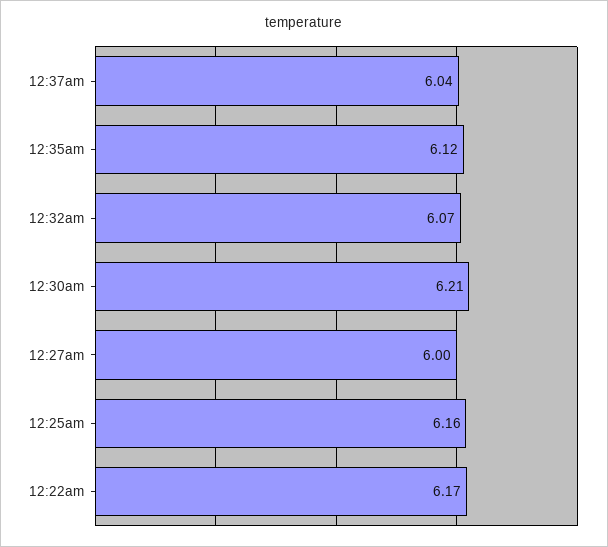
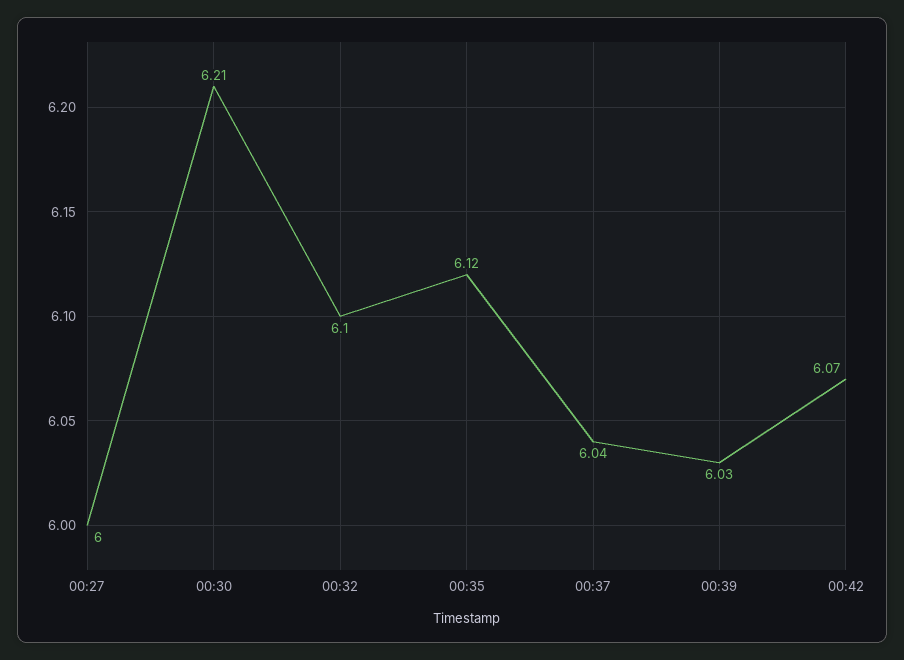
12:32am: 6.07 -> 6.1
12:25am: 6.16 -> none
12:22am: 6.17 -> none
00:39: none -> 6.03
00:42: none -> 6.07

